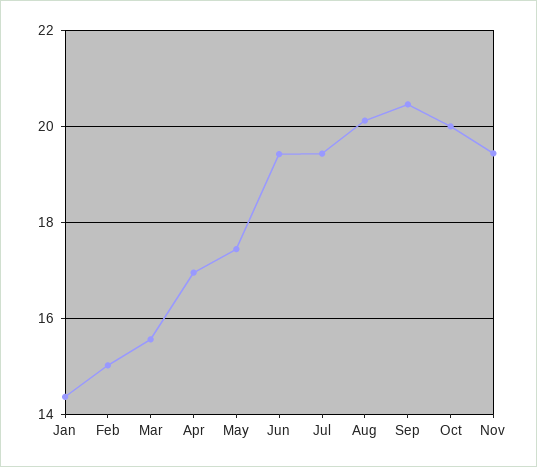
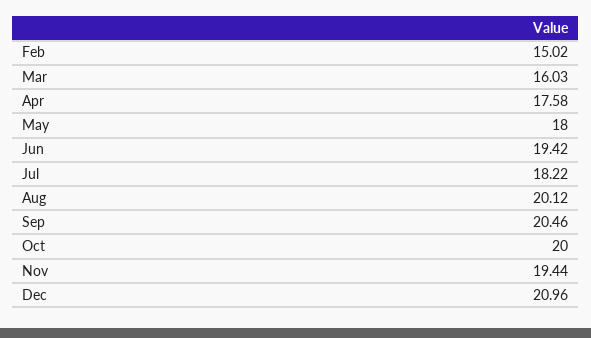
Jan: 14.4 -> none
Mar: 15.6 -> 16.03
Apr: 17 -> 17.58
May: 17.4 -> 18
Jul: 19.4 -> 18.22
Dec: none -> 20.96

